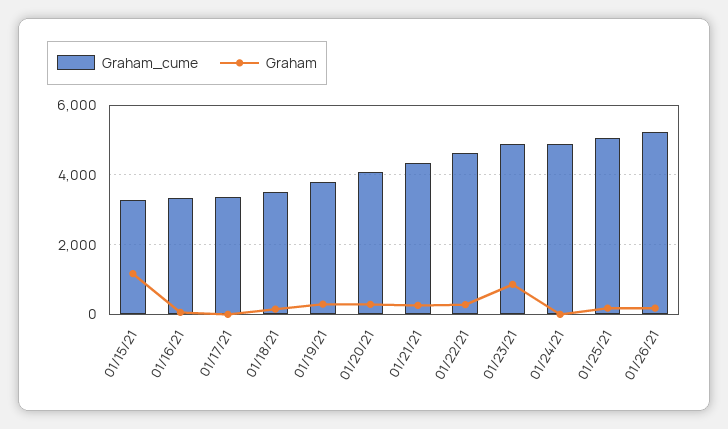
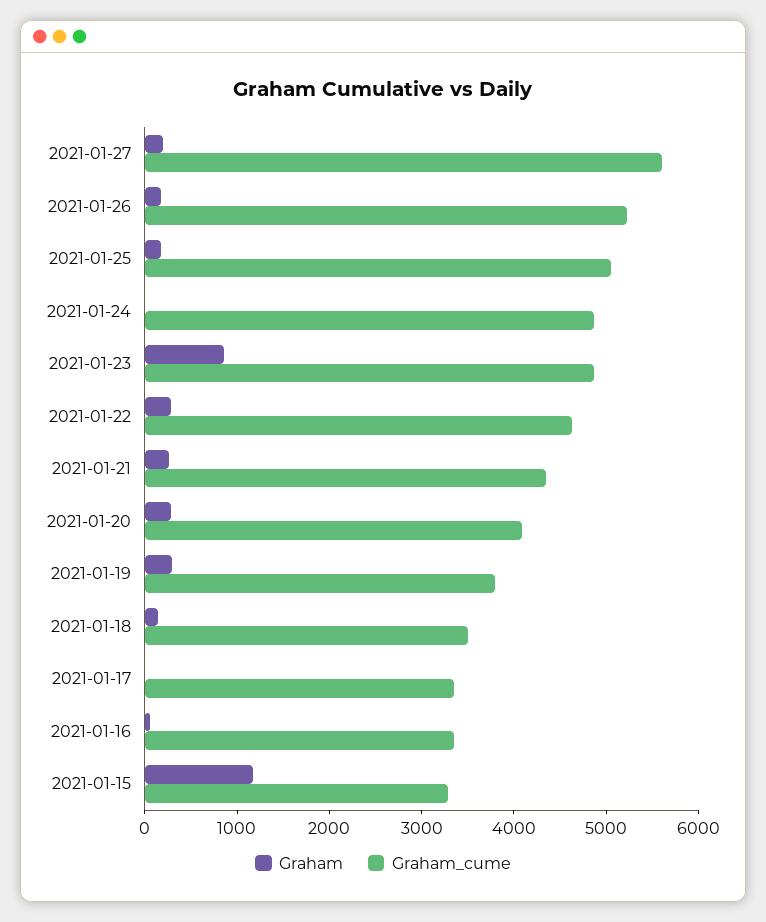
Graham, 2021-01-27: none -> 200
Graham_cume, 2021-01-27: none -> 5600

